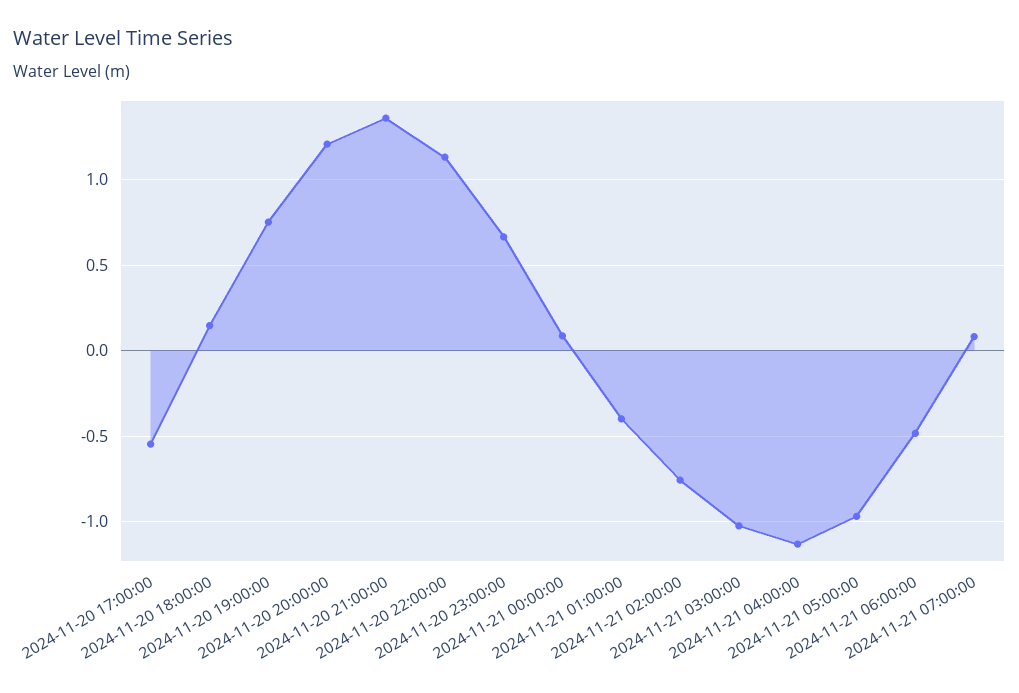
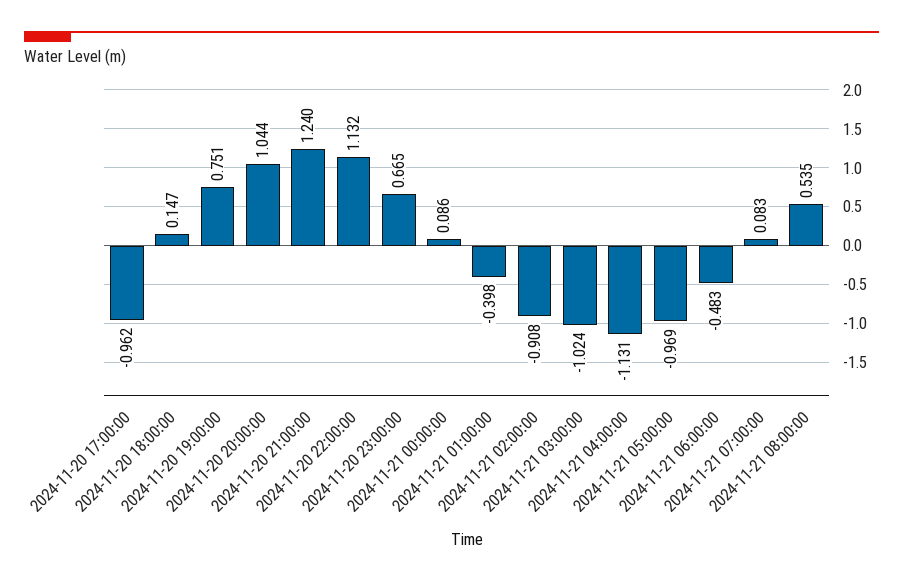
2024-11-20 17:00:00: -0.55 -> -0.962
2024-11-20 20:00:00: 1.2 -> 1.044
2024-11-20 21:00:00: 1.35 -> 1.24
2024-11-21 02:00:00: -0.75 -> -0.908
2024-11-21 08:00:00: none -> 0.535

